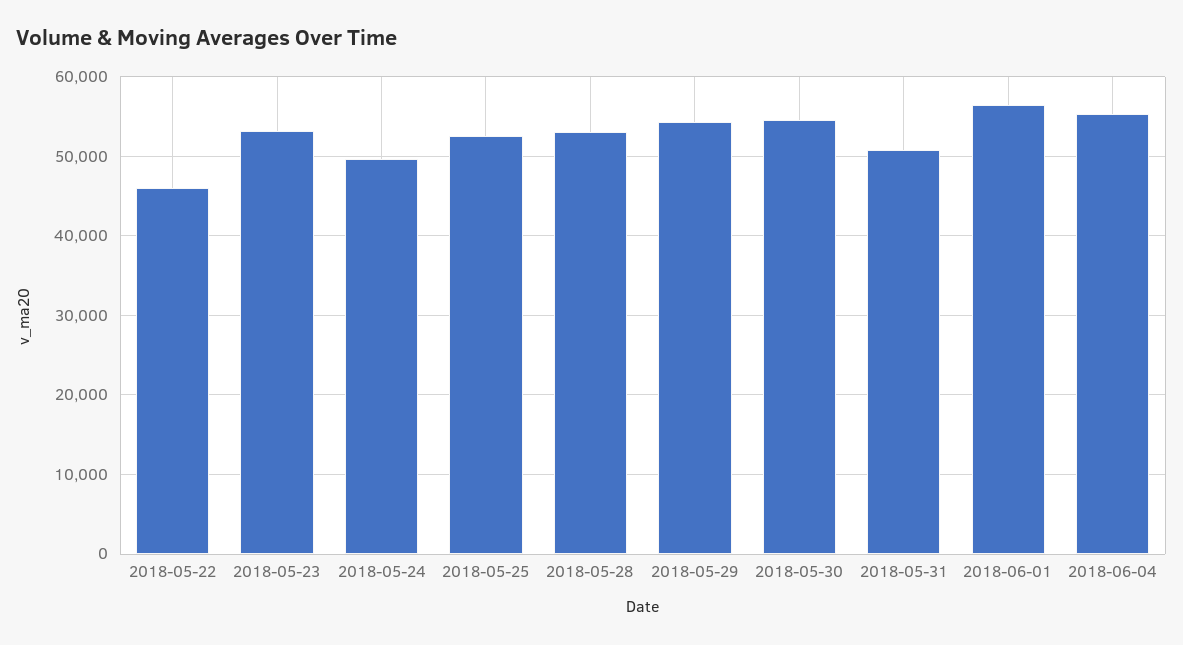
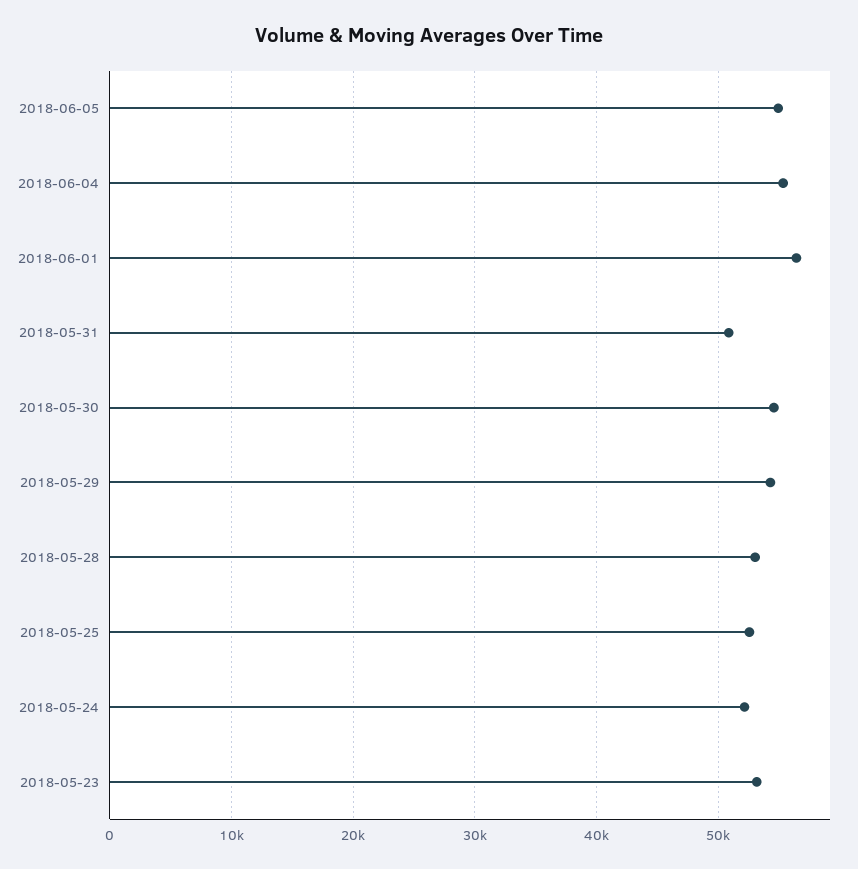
2018-05-22: 46000 -> none
2018-05-24: 50000 -> 52000
2018-06-05: none -> 55000

